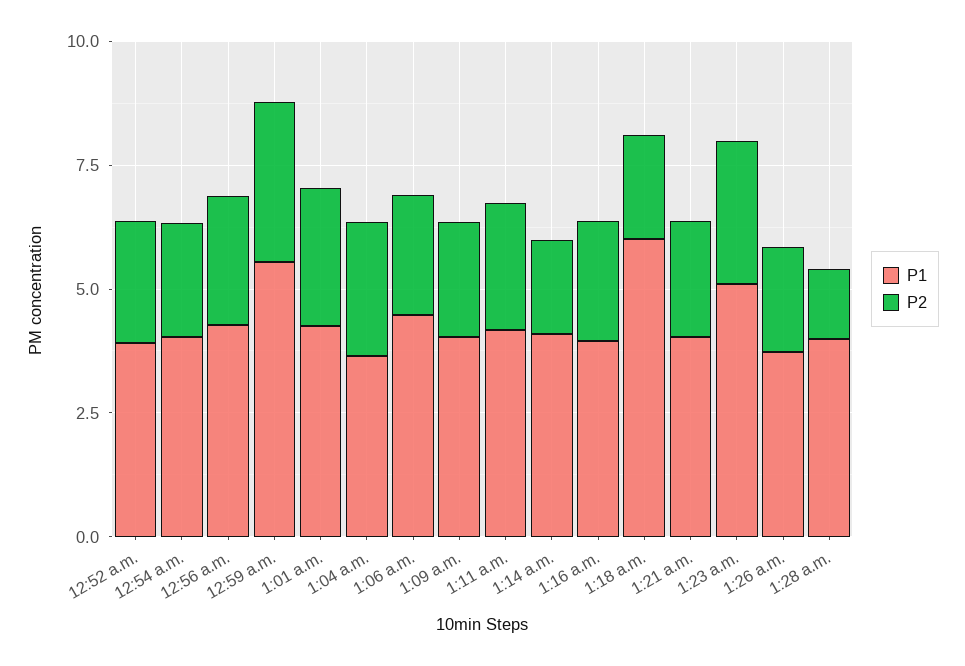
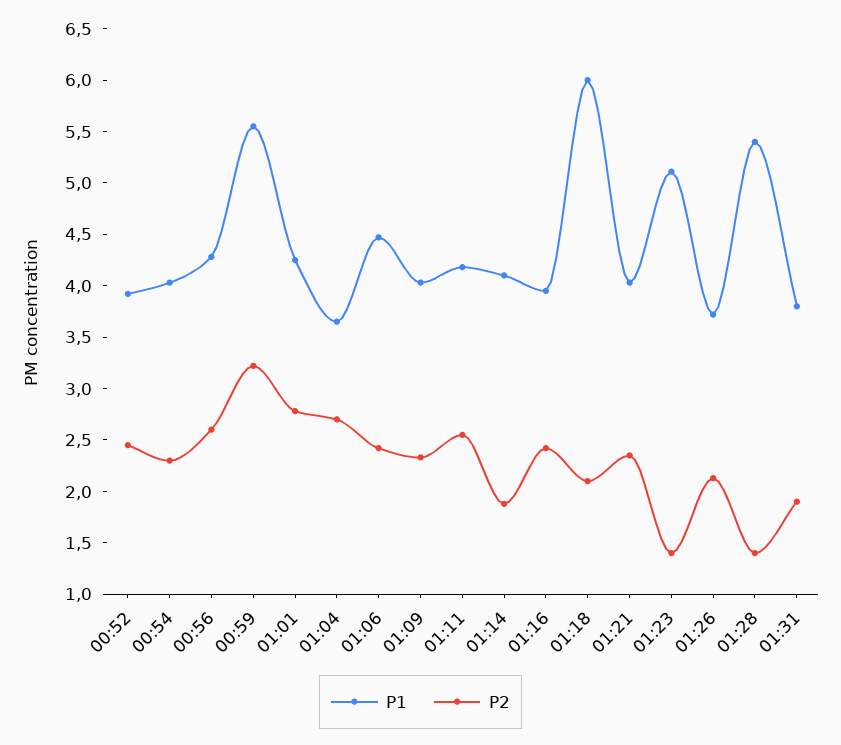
P2, 1:23 a.m.: 3 -> 1.4
P1, 1:28 a.m.: 4 -> 5.4
P1, 01:31: none -> 3.8
P2, 01:31: none -> 1.9

